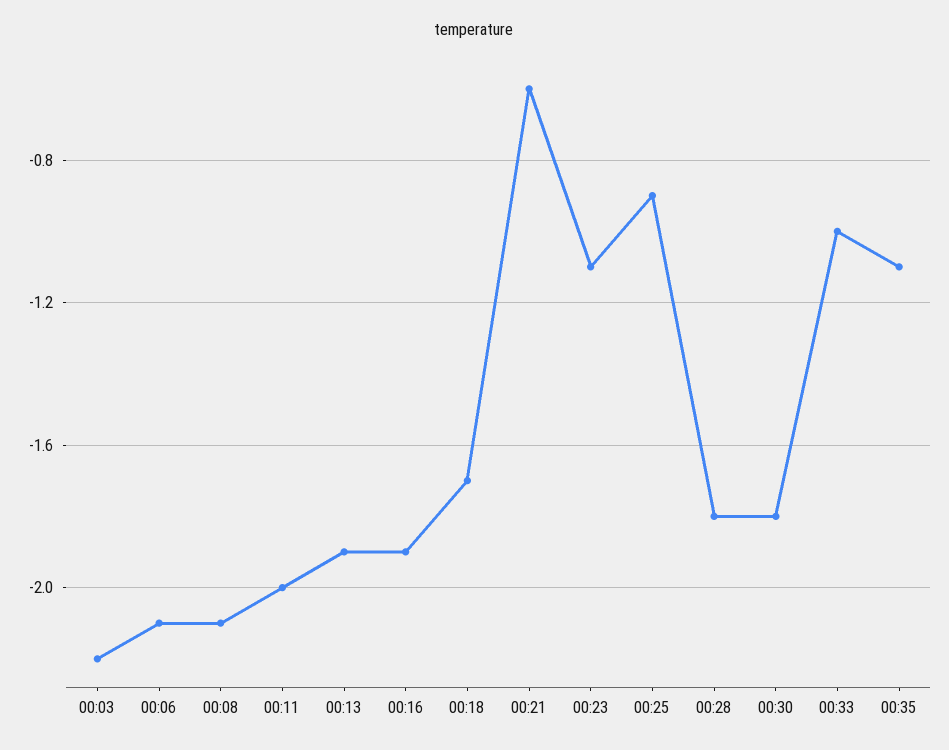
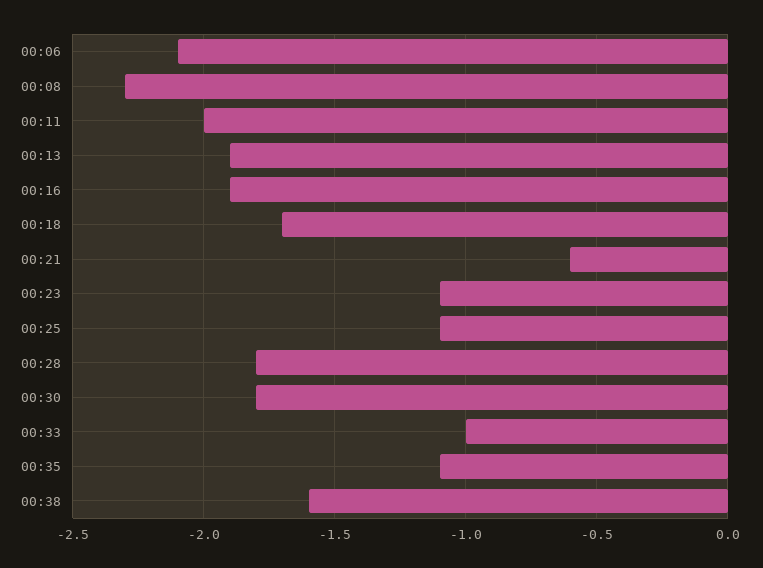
00:03: -2.2 -> none
00:08: -2.1 -> -2.3
00:25: -0.9 -> -1.1
00:38: none -> -1.6

